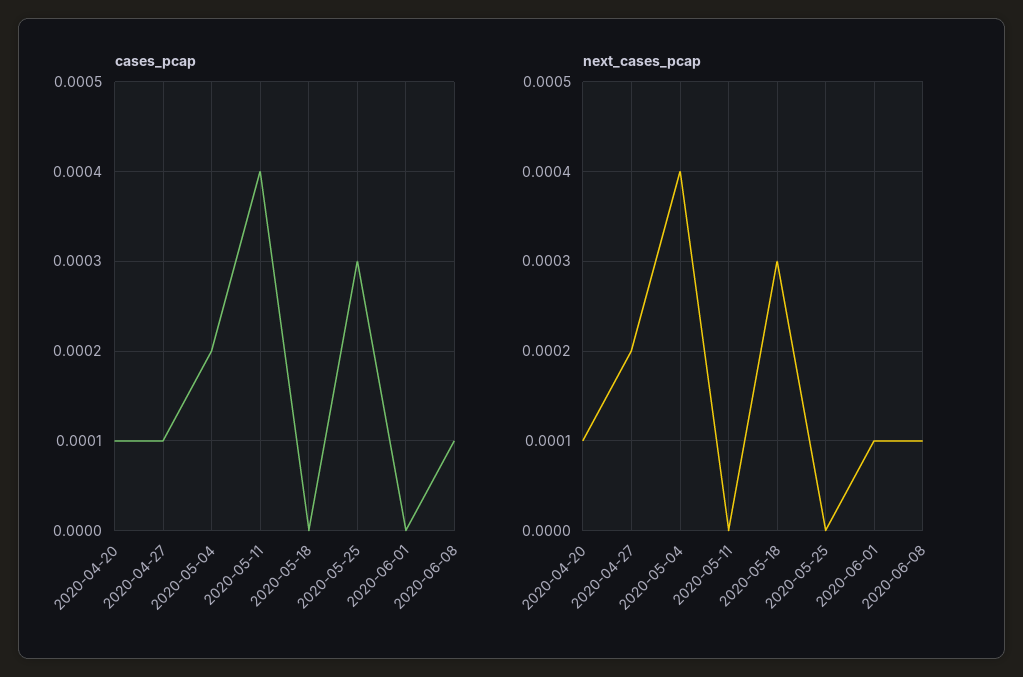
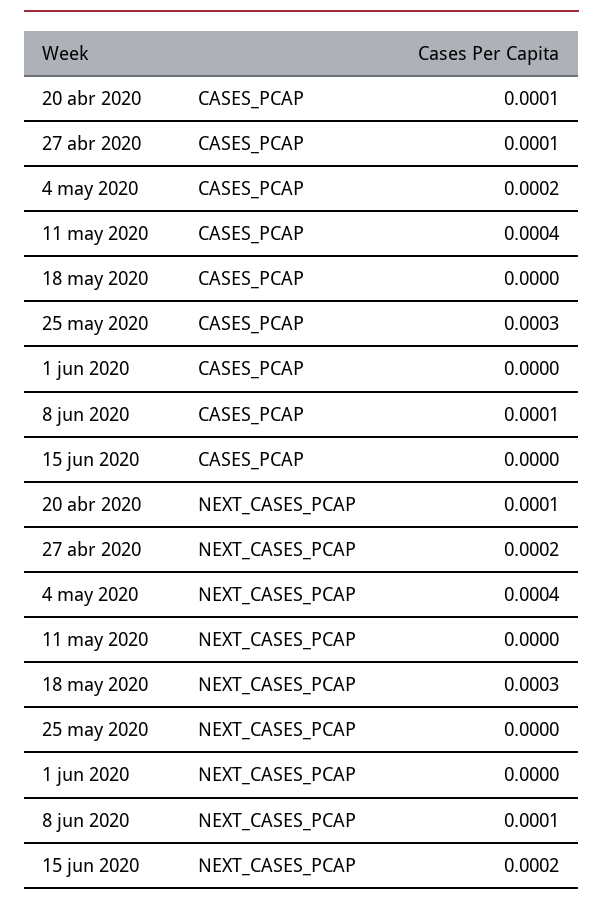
next_cases_pcap, 2020-06-01: 0.0001 -> 0
cases_pcap, 15 jun 2020: none -> 0
next_cases_pcap, 15 jun 2020: none -> 0.0002

